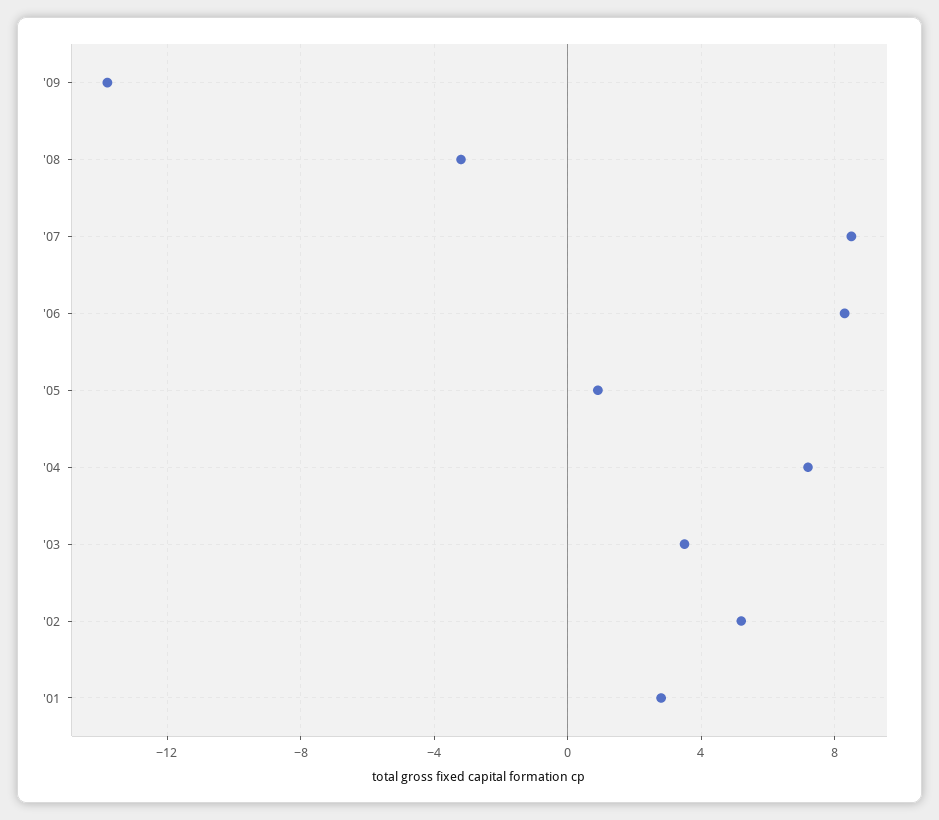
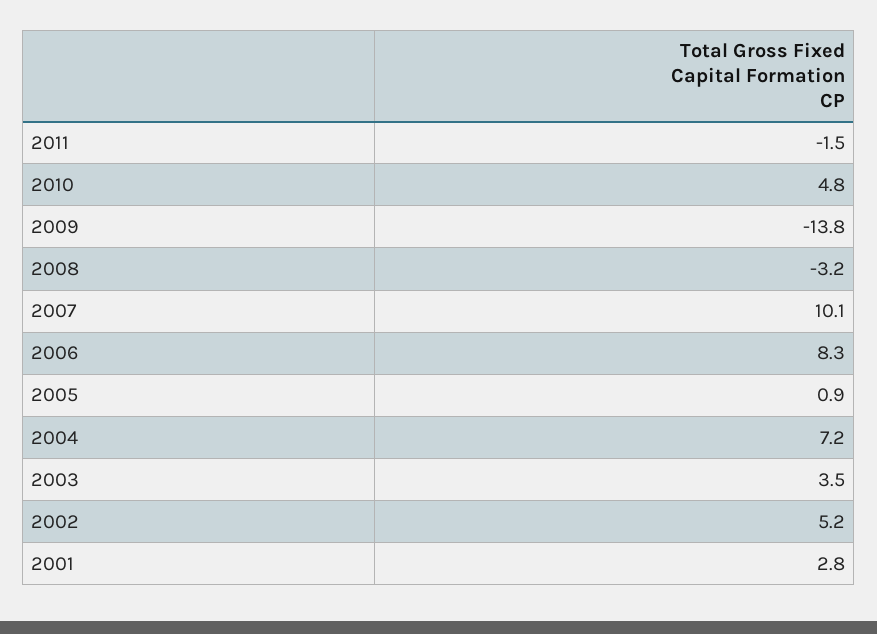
'07: 8.5 -> 10.1
2011: none -> -1.5
2010: none -> 4.8

